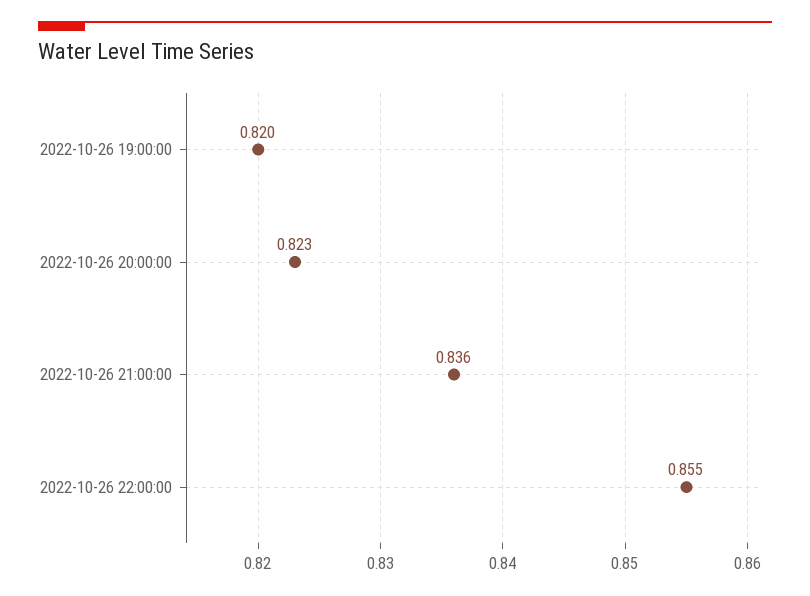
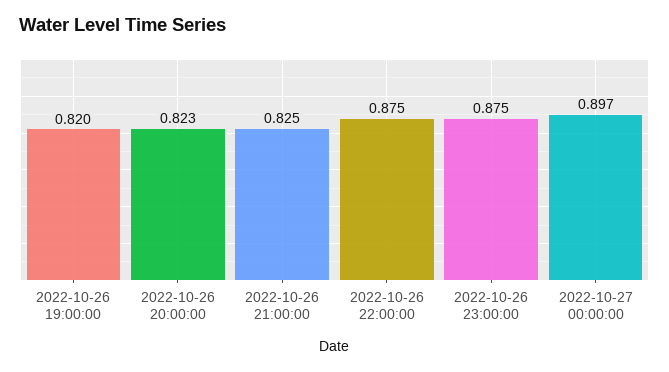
2022-10-26 21:00:00: 0.836 -> 0.825
2022-10-26 22:00:00: 0.855 -> 0.875
2022-10-26 23:00:00: none -> 0.875
2022-10-27 00:00:00: none -> 0.897

